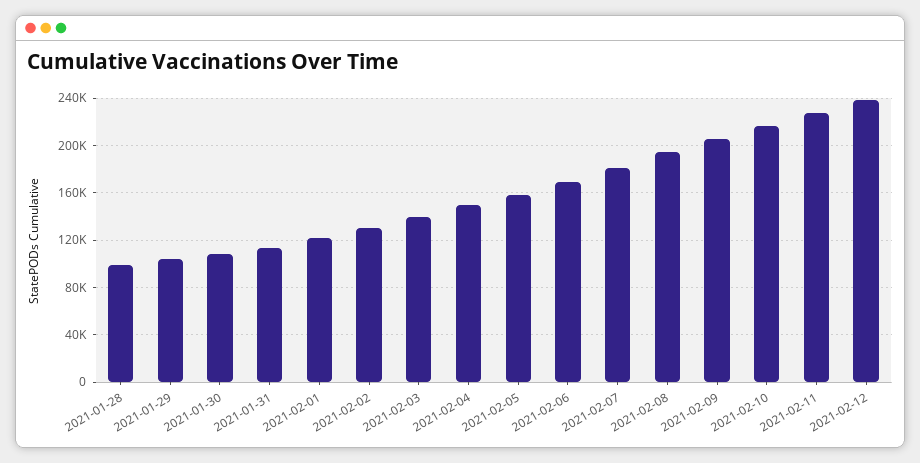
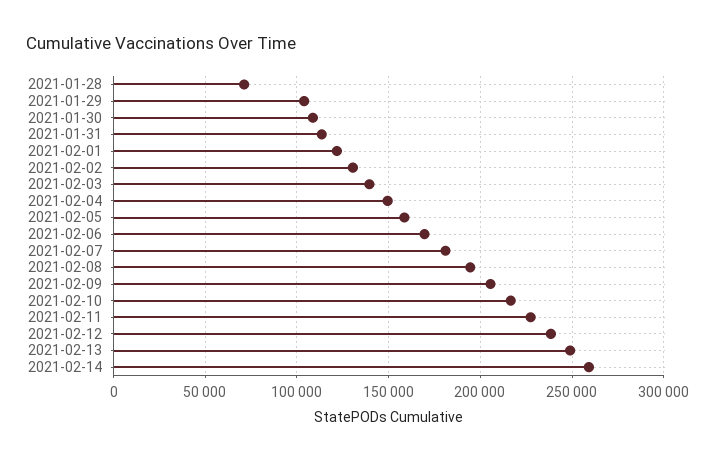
2021-01-28: 100000 -> 70000
2021-02-13: none -> 250000
2021-02-14: none -> 260000

